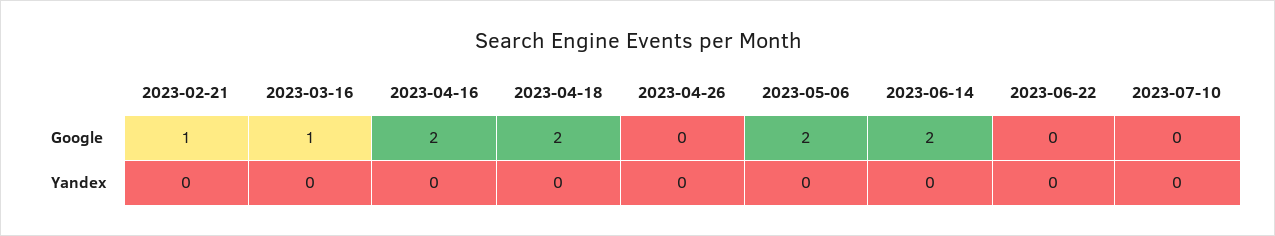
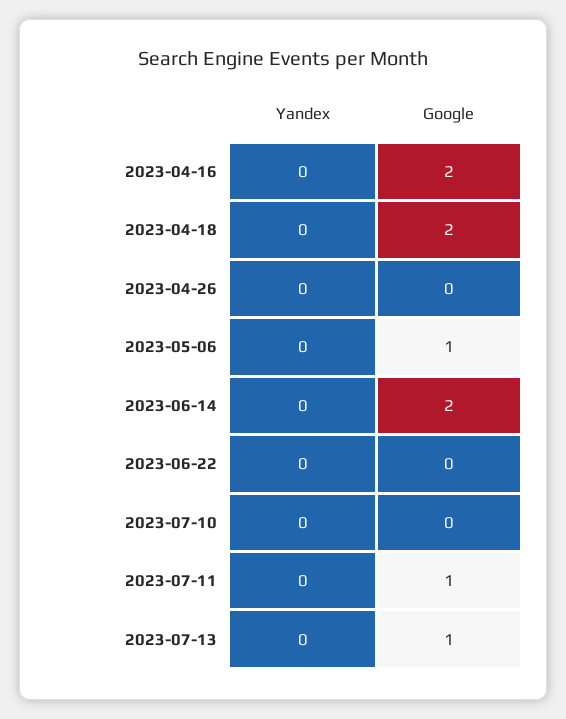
2023-02-21, Google: 1 -> none
2023-03-16, Google: 1 -> none
2023-05-06, Google: 2 -> 1
2023-02-21, Yandex: 0 -> none
2023-03-16, Yandex: 0 -> none
2023-07-11, Yandex: none -> 0
2023-07-11, Google: none -> 1
2023-07-13, Yandex: none -> 0
2023-07-13, Google: none -> 1

